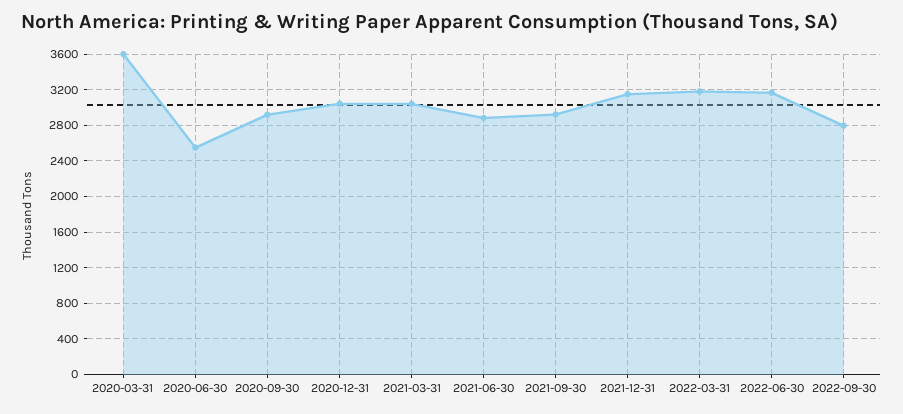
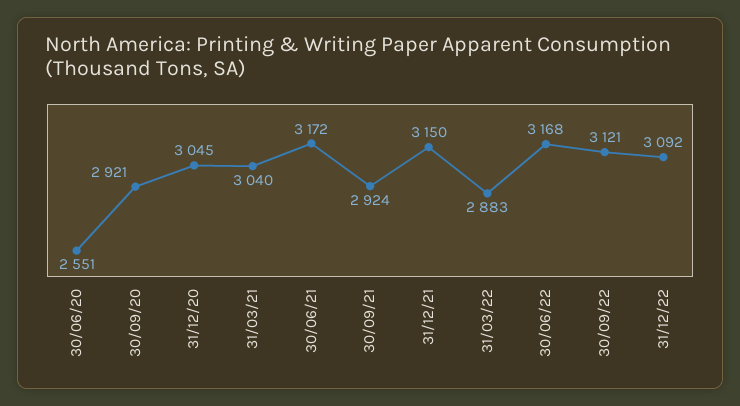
2020-03-31: 3600 -> none
2021-06-30: 2900 -> 3172
2022-03-31: 3200 -> 2883
2022-09-30: 2800 -> 3121
31/12/22: none -> 3092

